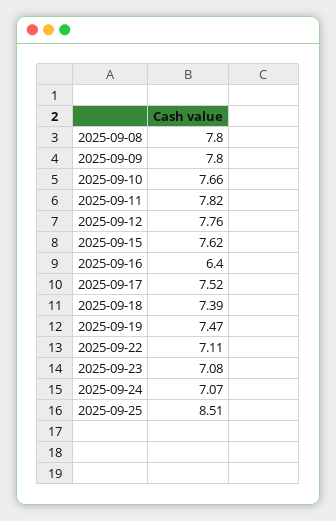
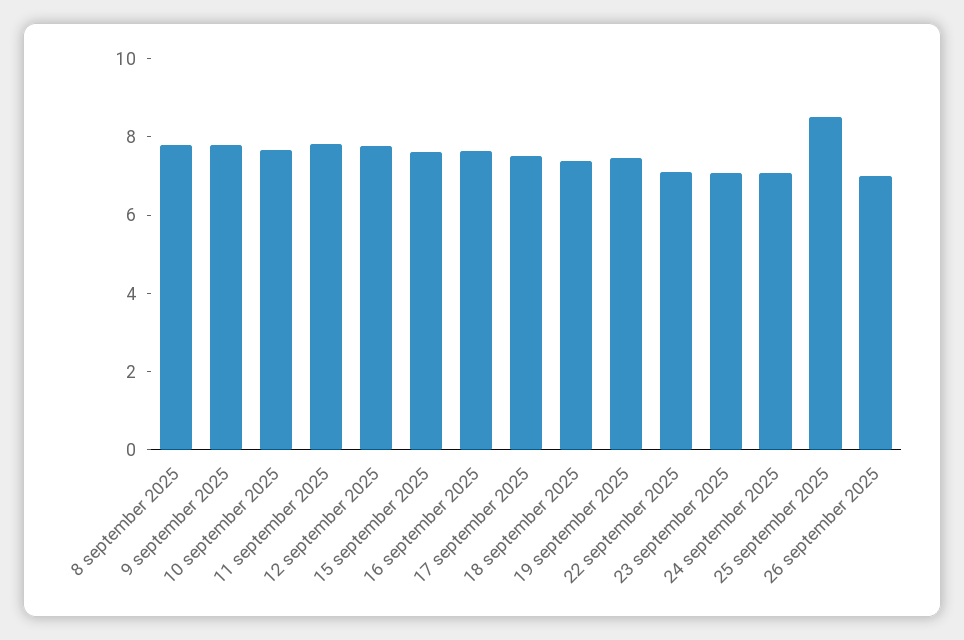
2025-09-16: 6.4 -> 7.5
26 september 2025: none -> 7

